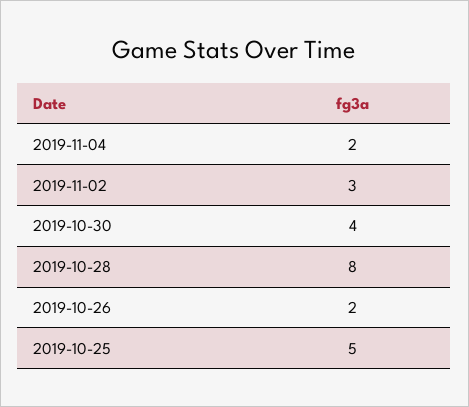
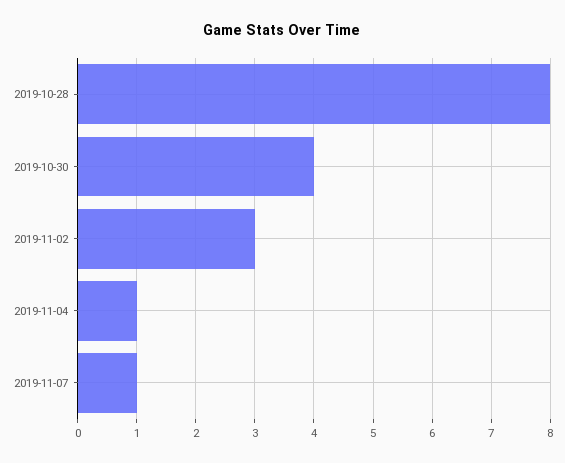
2019-11-04: 2 -> 1
2019-10-26: 2 -> none
2019-10-25: 5 -> none
2019-11-07: none -> 1

